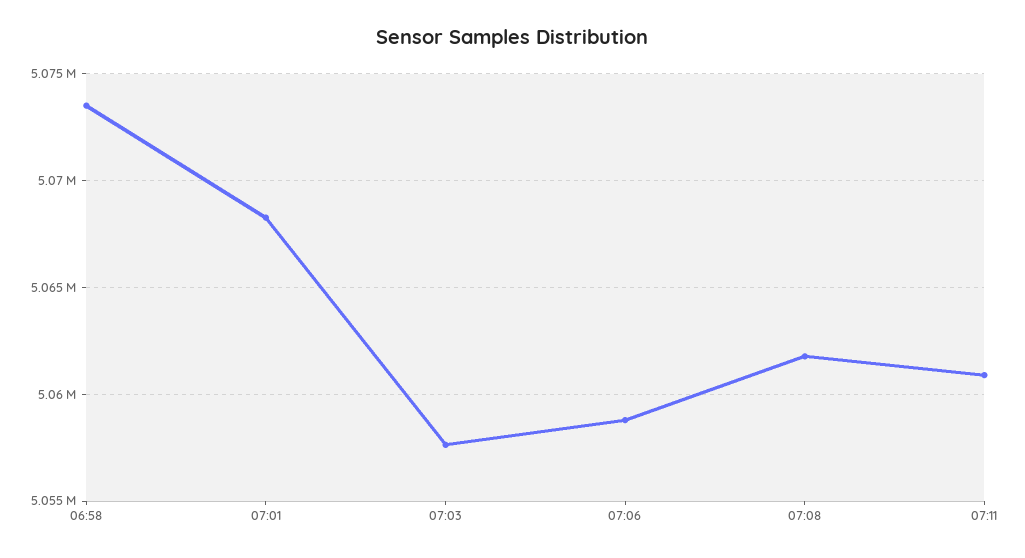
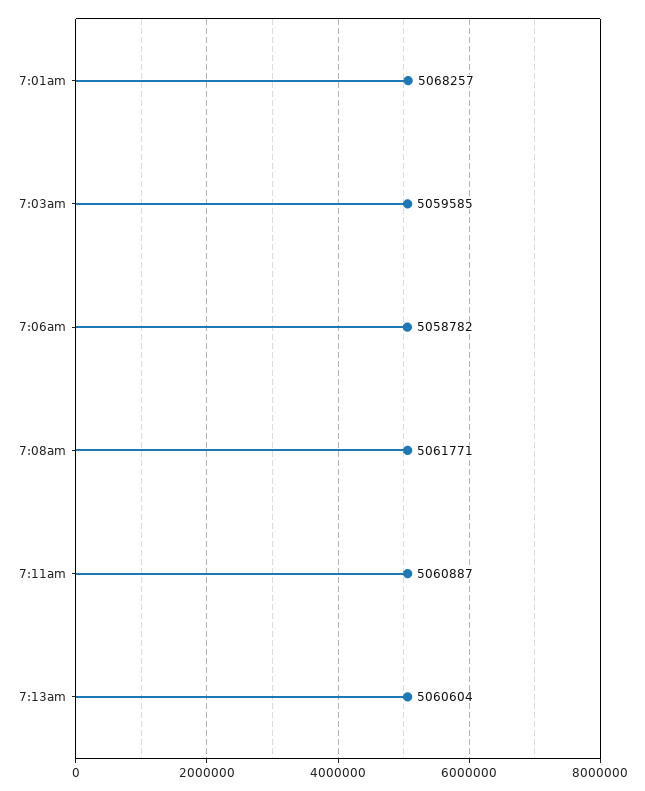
06:58: 5073500 -> none
07:03: 5057500 -> 5059585
7:13am: none -> 5060604

